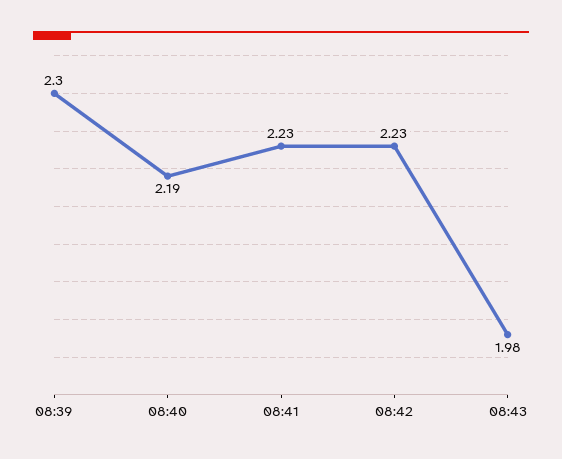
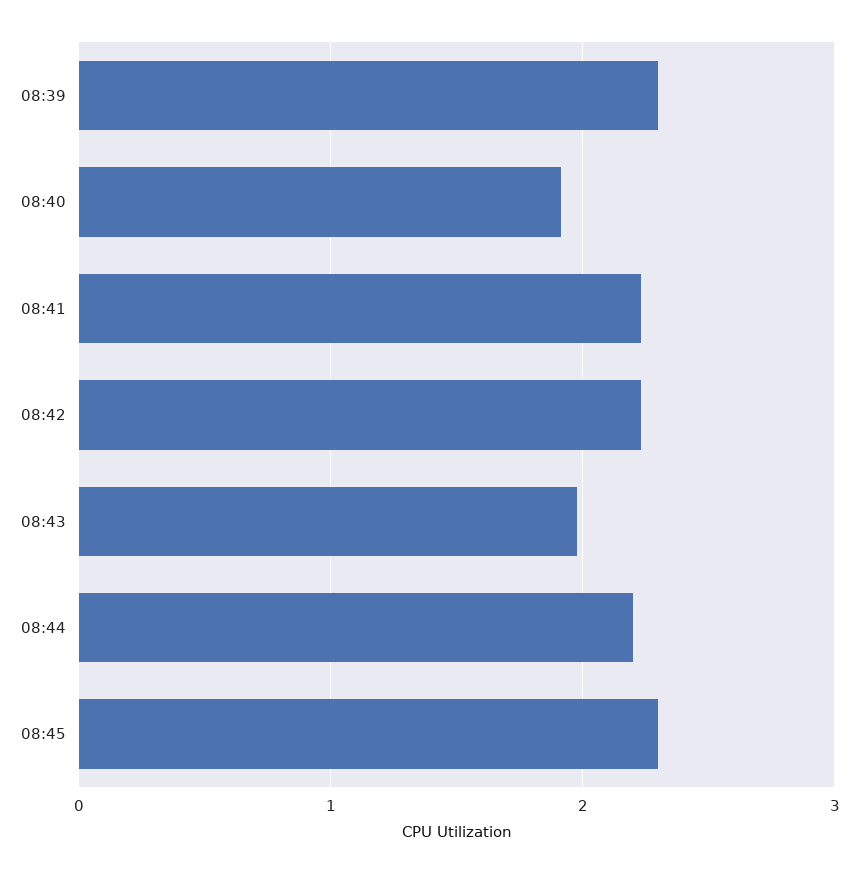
08:40: 2.19 -> 1.9
08:44: none -> 2.2
08:45: none -> 2.3

